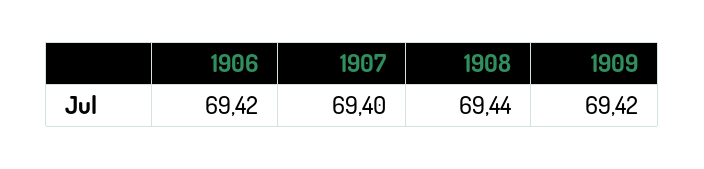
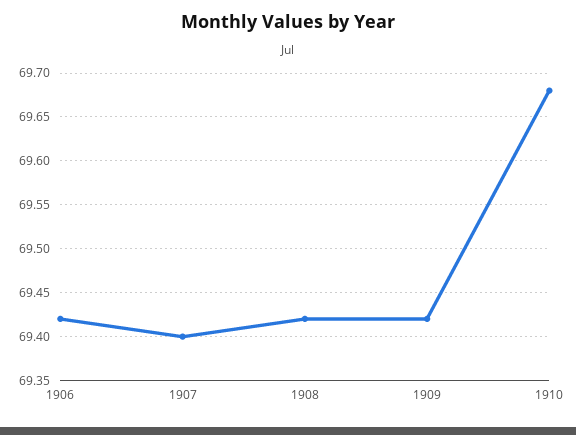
1908: 69.44 -> 69.42
1910: none -> 69.68

